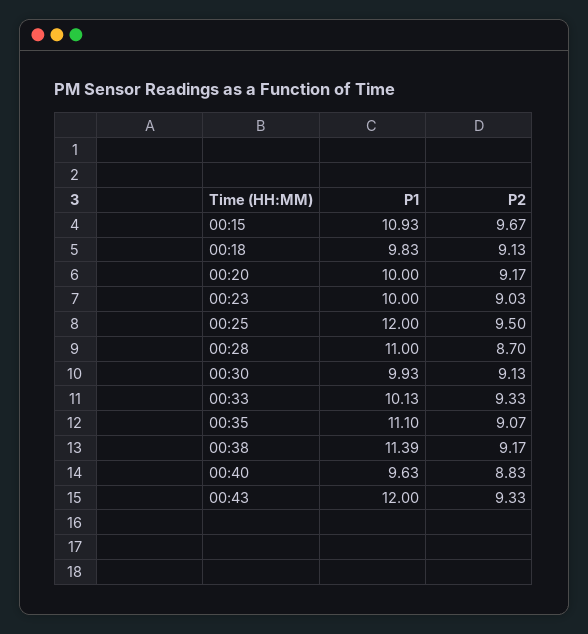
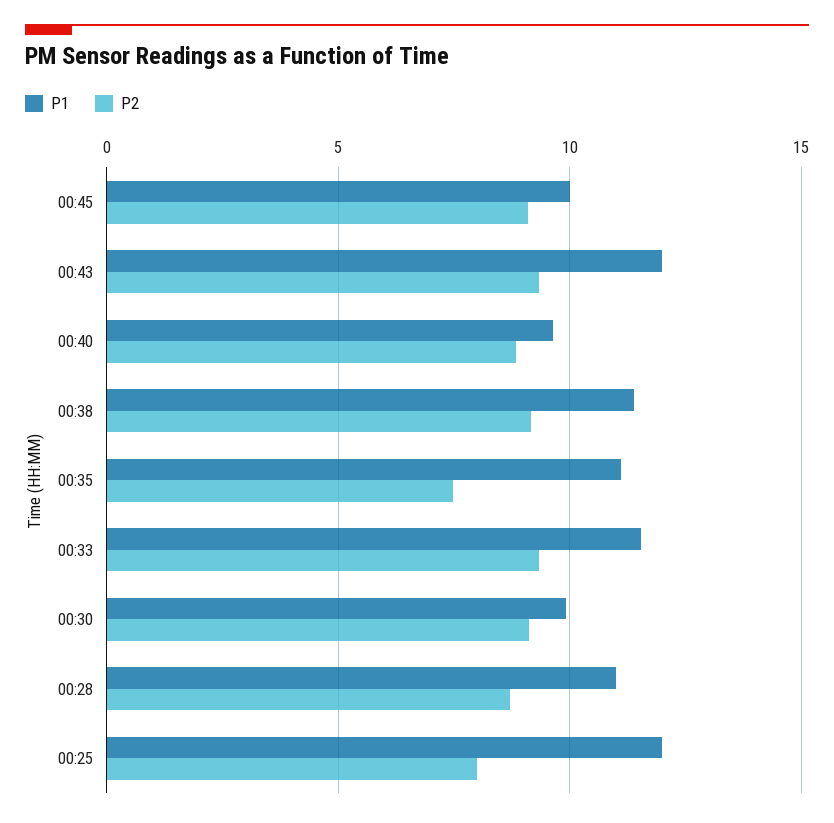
P1, 00:15: 10.93 -> none
P2, 00:15: 9.67 -> none
P1, 00:18: 9.83 -> none
P2, 00:18: 9.13 -> none
P1, 00:20: 10 -> none
P2, 00:20: 9.17 -> none
P1, 00:23: 10 -> none
P2, 00:23: 9.03 -> none
P2, 00:25: 9.5 -> 8
P1, 00:33: 10.13 -> 11.5
P2, 00:35: 9.07 -> 7.5
P1, 00:45: none -> 10
P2, 00:45: none -> 9

